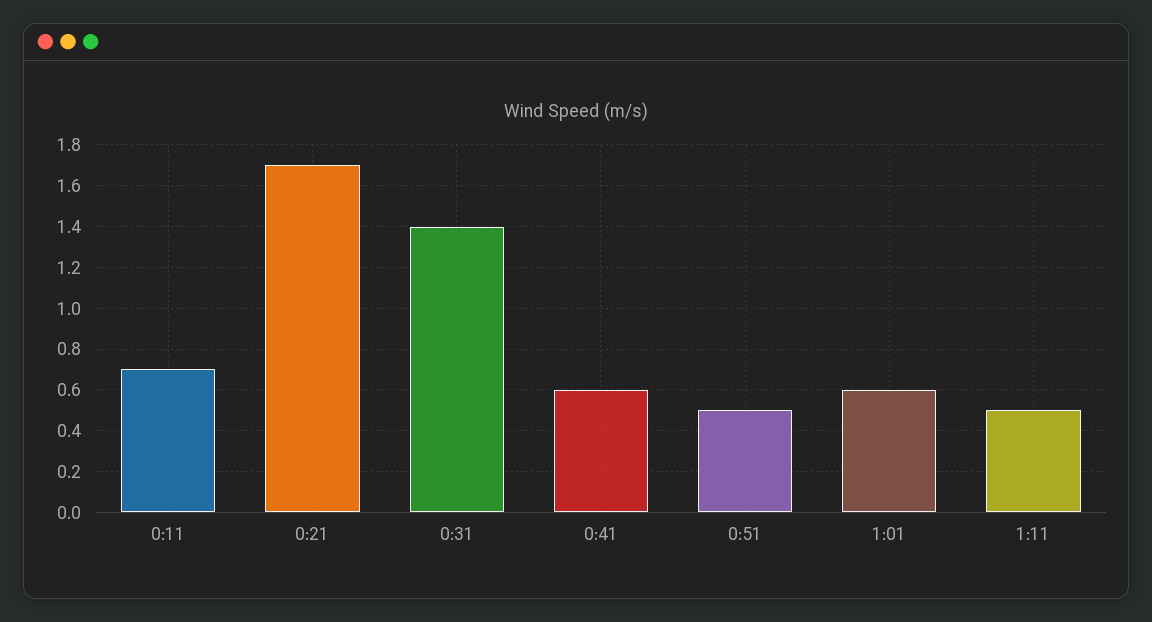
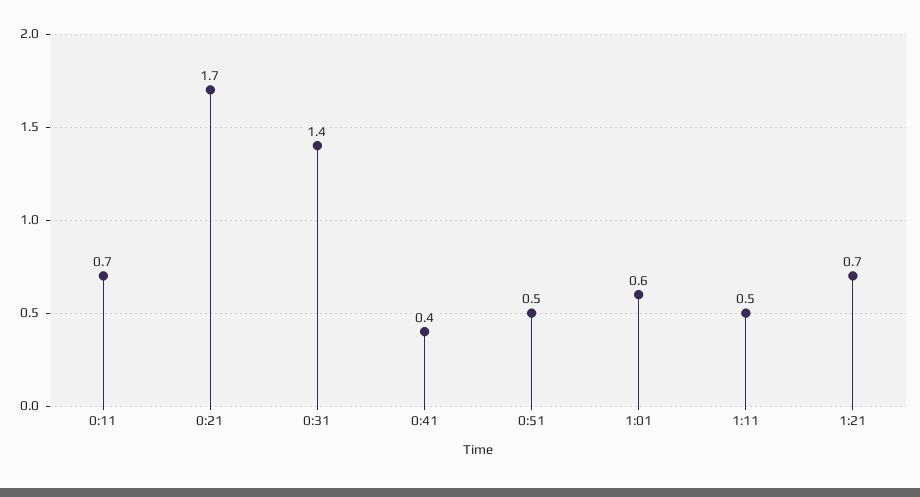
0:41: 0.6 -> 0.4
1:21: none -> 0.7

